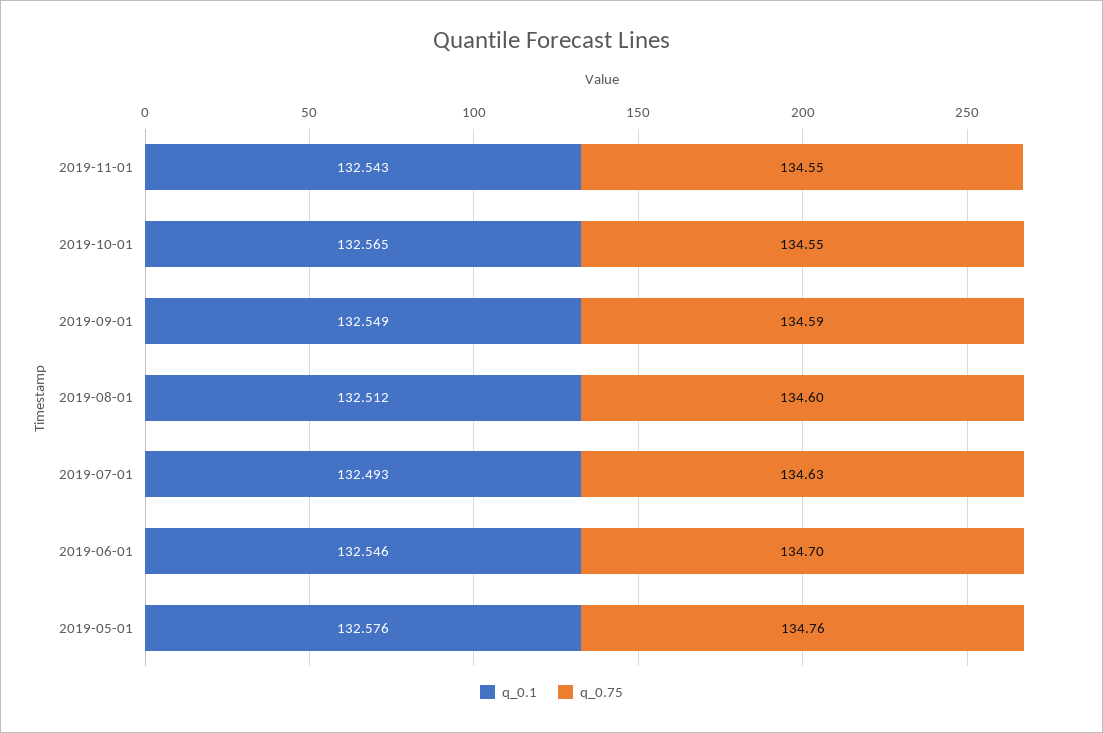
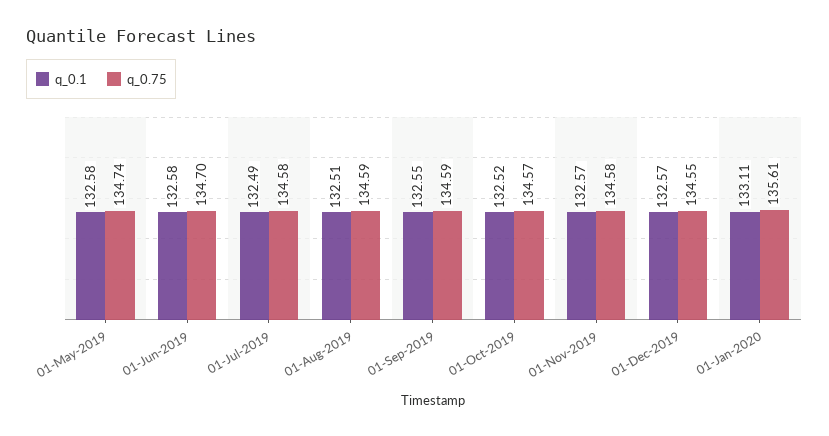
q_0.1, 2019-11-01: 132.543 -> 132.57
q_0.75, 2019-11-01: 134.55 -> 134.58
q_0.1, 2019-10-01: 132.565 -> 132.52
q_0.75, 2019-10-01: 134.55 -> 134.57
q_0.75, 2019-08-01: 134.6 -> 134.59
q_0.75, 2019-07-01: 134.63 -> 134.58
q_0.1, 2019-06-01: 132.546 -> 132.58
q_0.75, 2019-05-01: 134.76 -> 134.74
q_0.1, 01-Dec-2019: none -> 132.57
q_0.75, 01-Dec-2019: none -> 134.55
q_0.1, 01-Jan-2020: none -> 133.11
q_0.75, 01-Jan-2020: none -> 135.61

